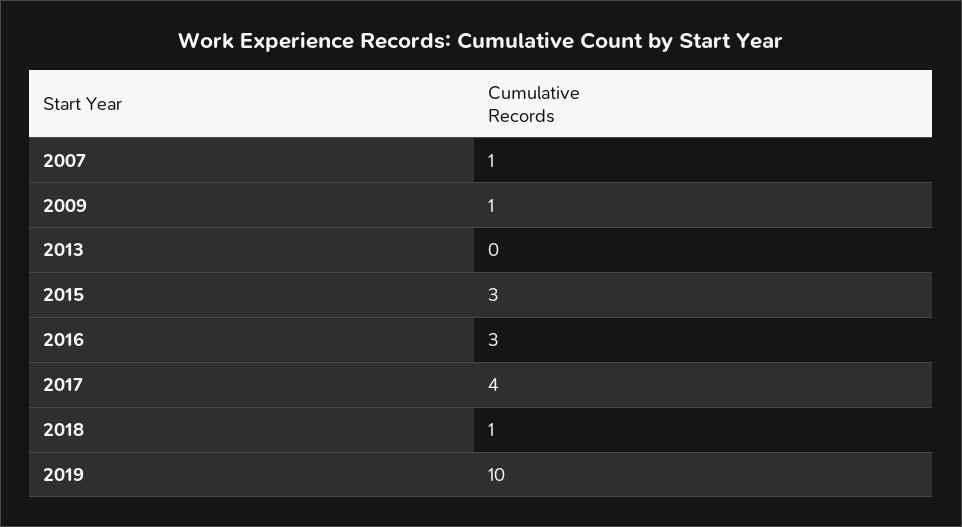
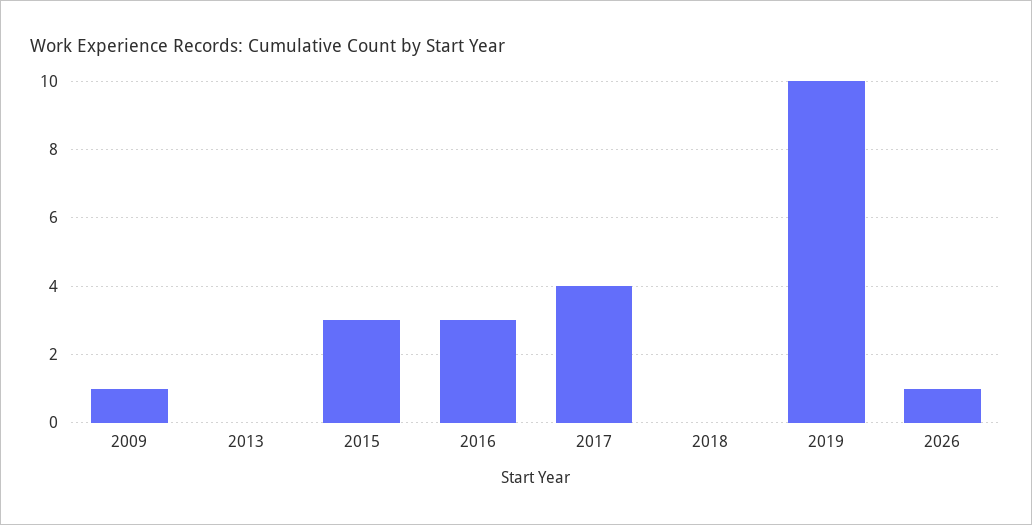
2007: 1 -> none
2018: 1 -> 0
2026: none -> 1

